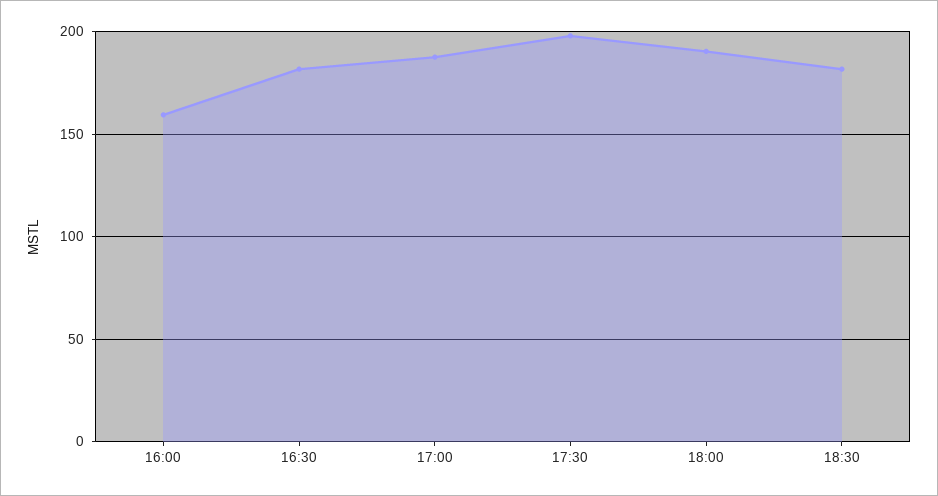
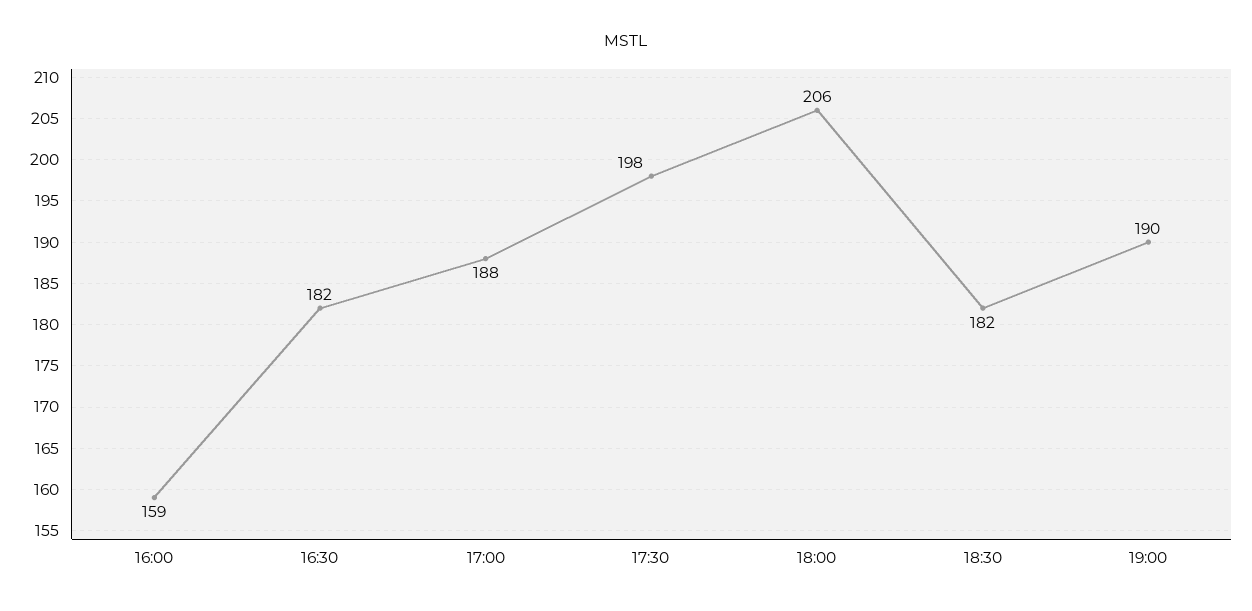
18:00: 190 -> 206
19:00: none -> 190

